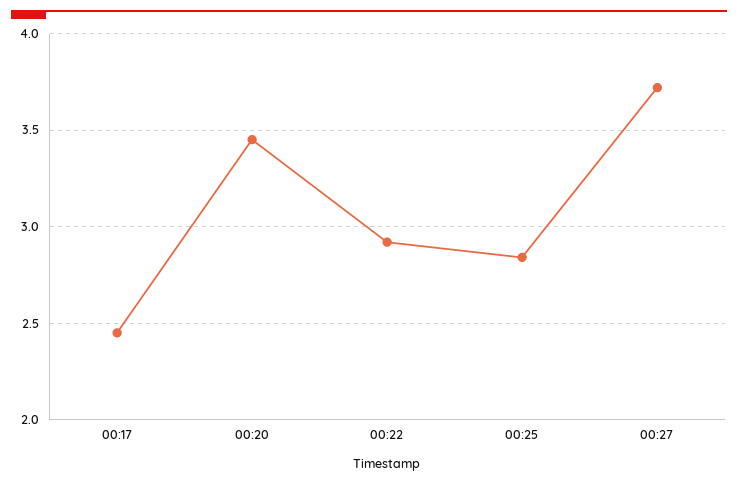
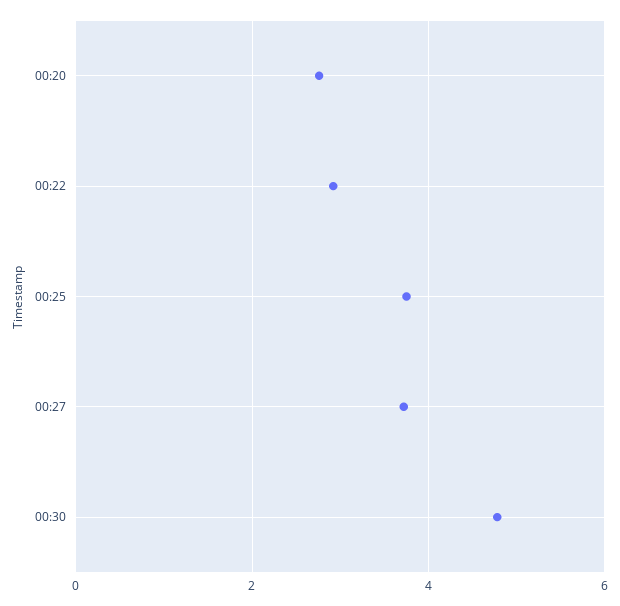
00:17: 2.45 -> none
00:20: 3.45 -> 2.8
00:25: 2.85 -> 3.8
00:30: none -> 4.8

